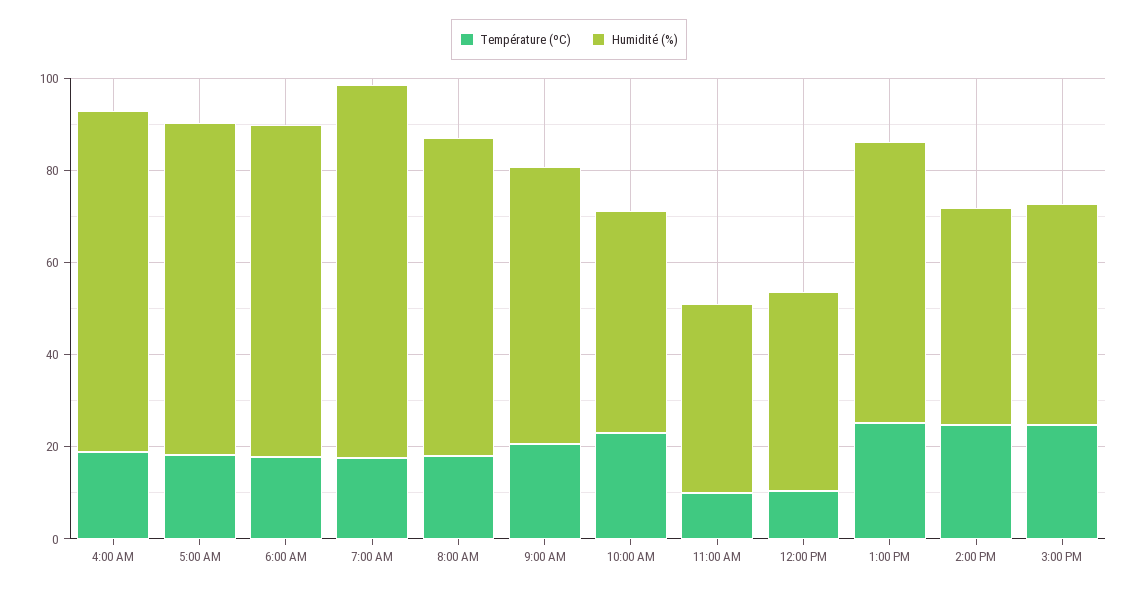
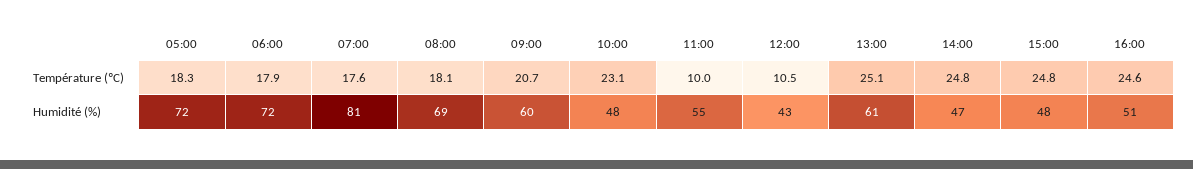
Température (ºC), 4:00 AM: 20 -> none
Humidité (%), 4:00 AM: 75 -> none
Humidité (%), 11:00 AM: 40 -> 55
Température (ºC), 16:00: none -> 24.6
Humidité (%), 16:00: none -> 51

